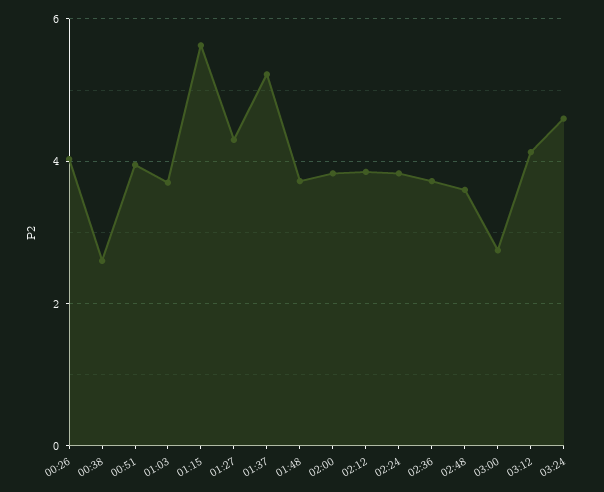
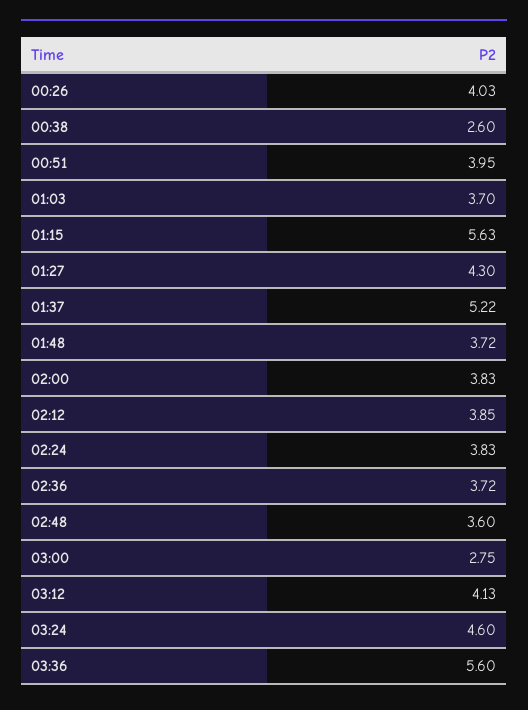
03:36: none -> 5.6

